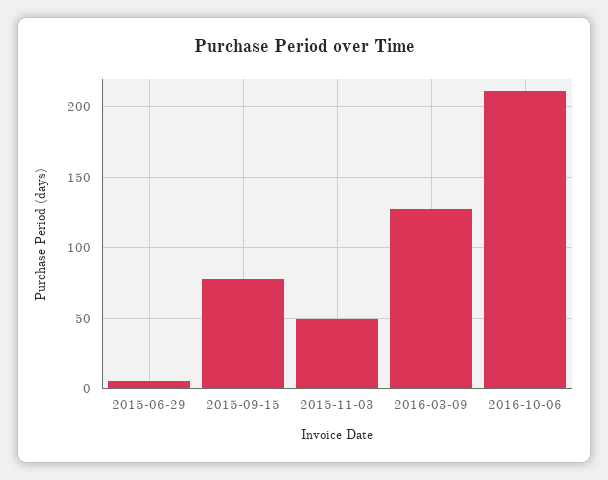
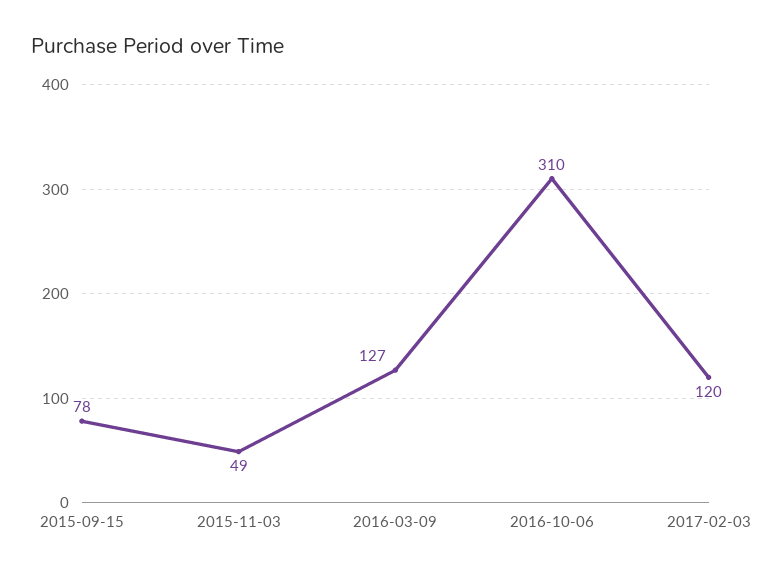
2015-06-29: 5 -> none
2016-10-06: 210 -> 310
2017-02-03: none -> 120

